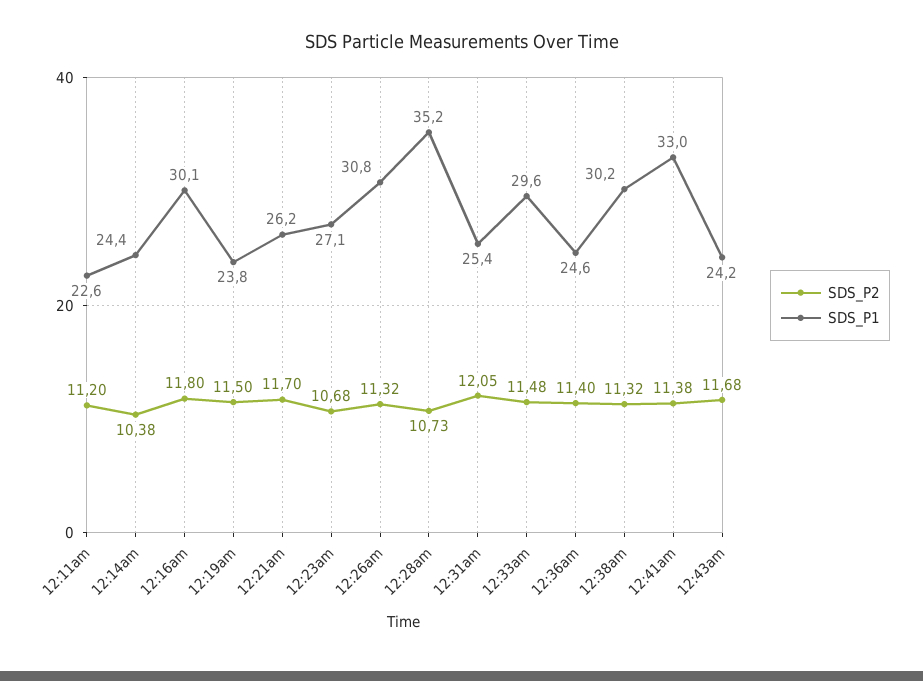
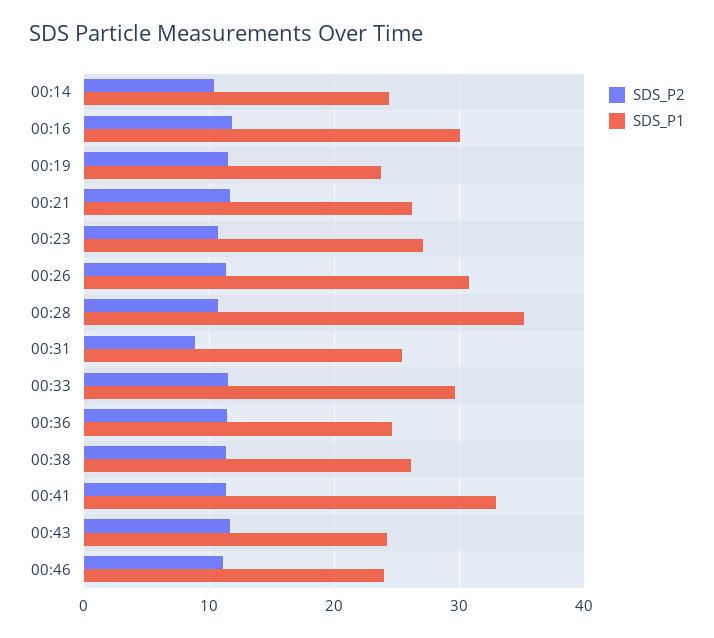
SDS_P2, 12:11am: 11.2 -> none
SDS_P1, 12:11am: 22.6 -> none
SDS_P2, 12:31am: 12.05 -> 9
SDS_P1, 12:38am: 30.2 -> 26
SDS_P2, 00:46: none -> 11
SDS_P1, 00:46: none -> 24

